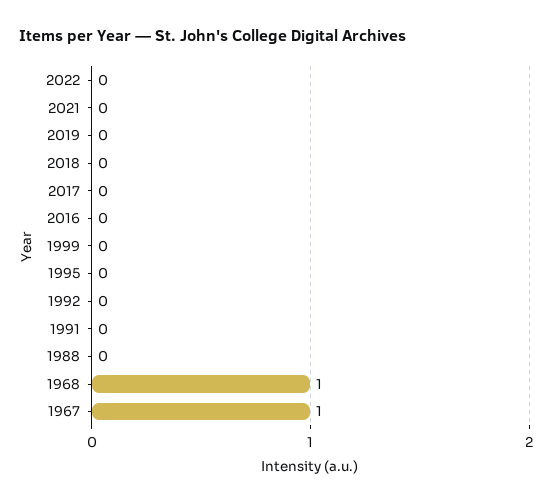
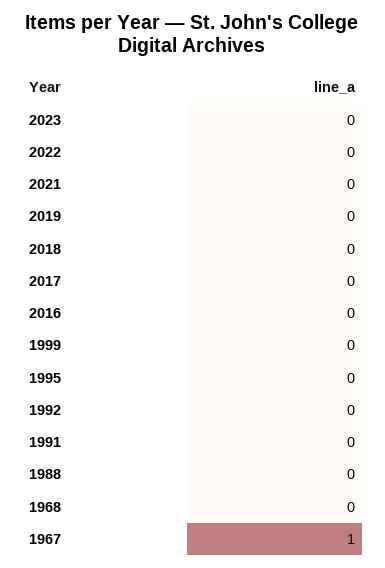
1968: 1 -> 0
2023: none -> 0

